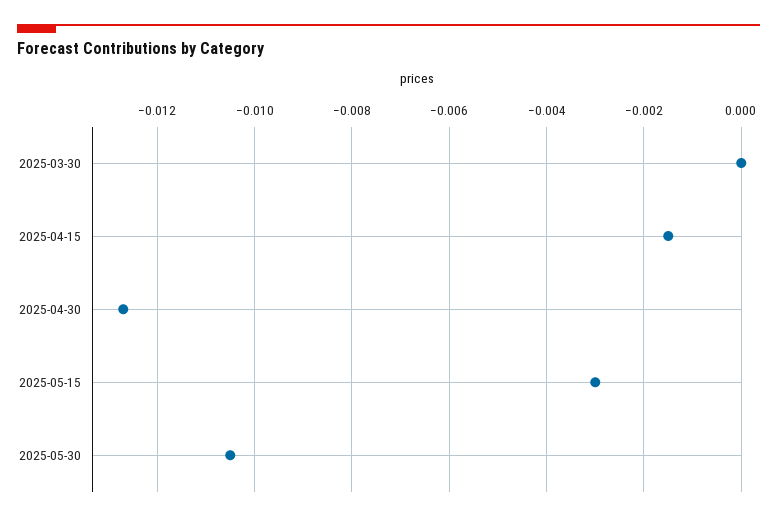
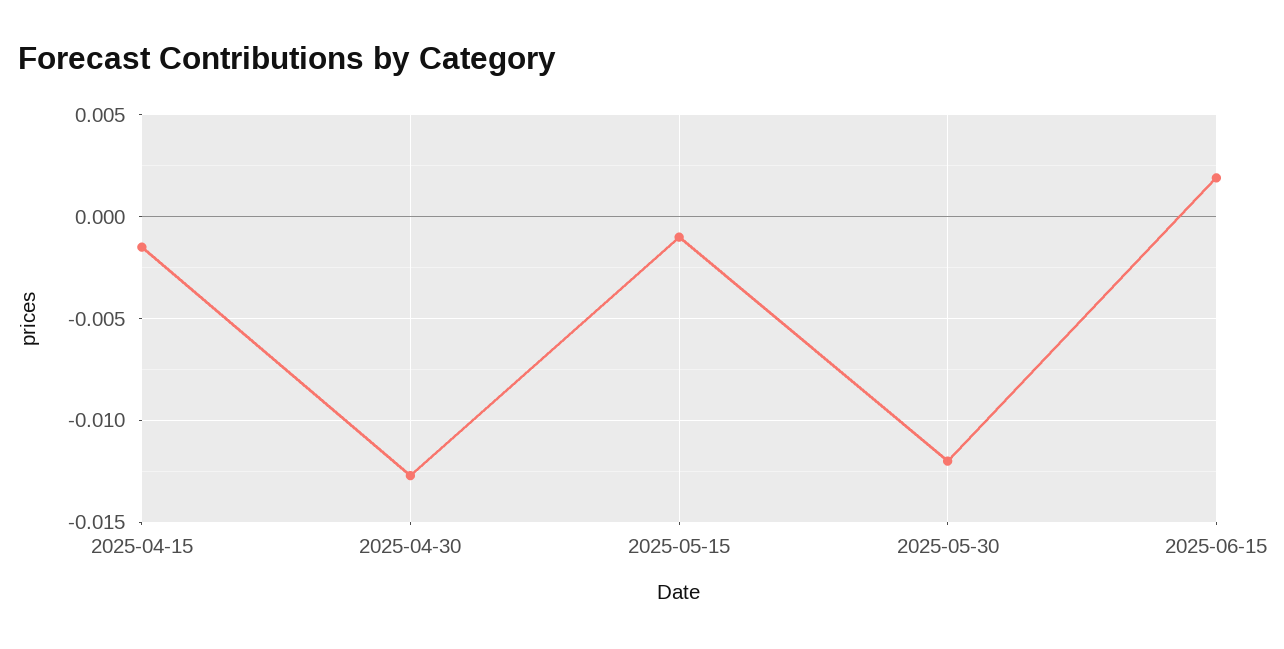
2025-03-30: 0 -> none
2025-05-15: -0.003 -> -0.001
2025-05-30: -0.0105 -> -0.012
2025-06-15: none -> 0.002

